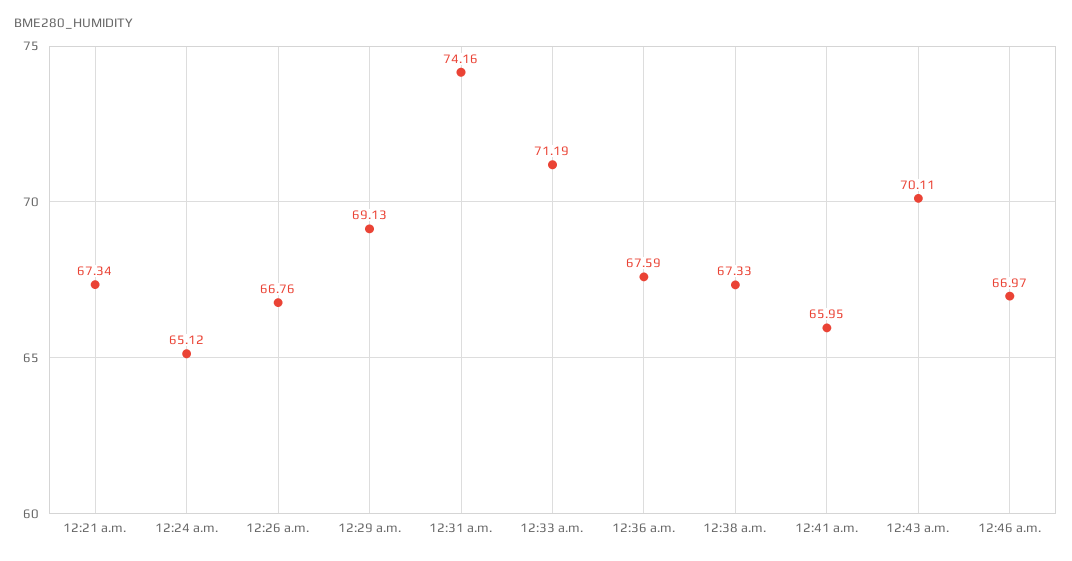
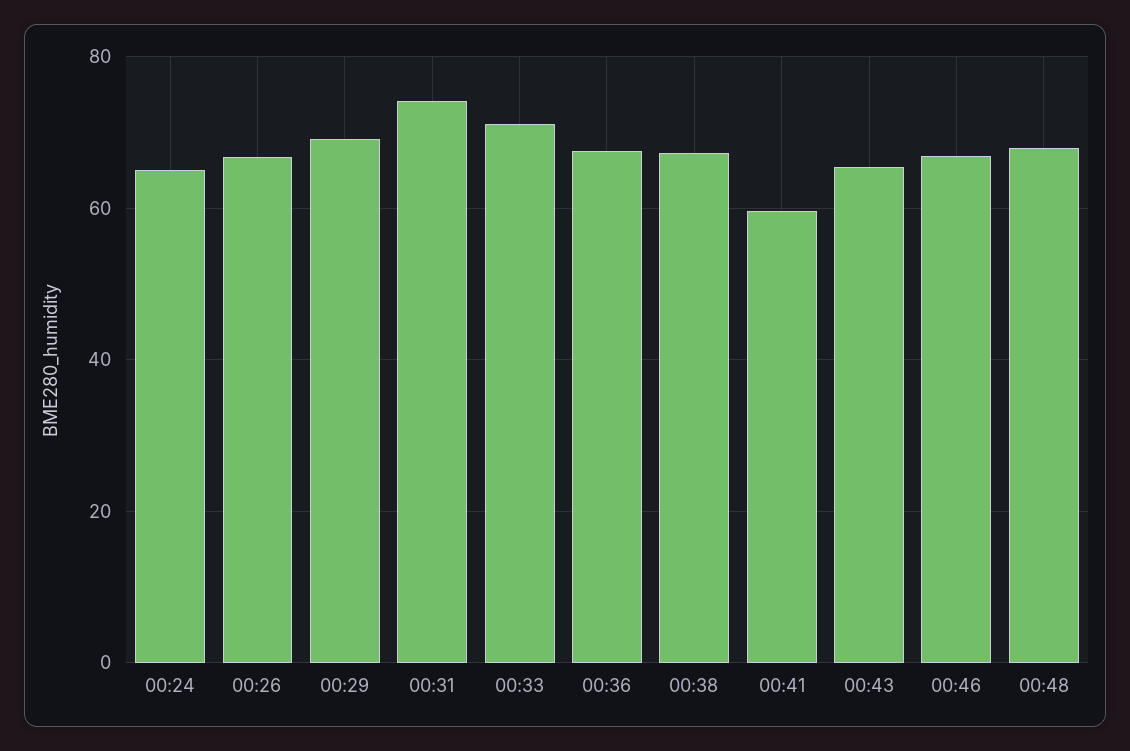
12:21 a.m.: 67.34 -> none
12:41 a.m.: 65.95 -> 60
12:43 a.m.: 70.11 -> 66
00:48: none -> 68

